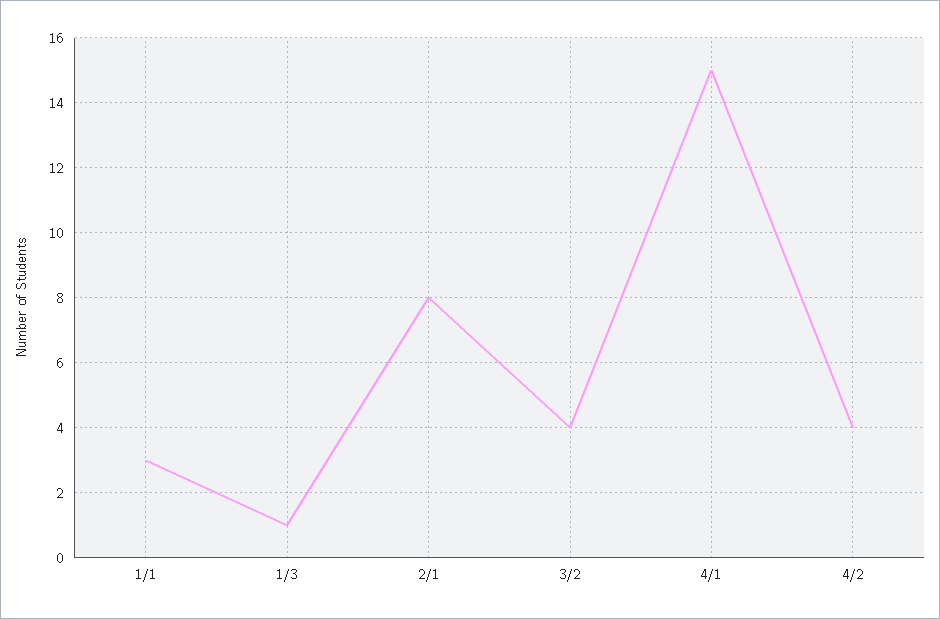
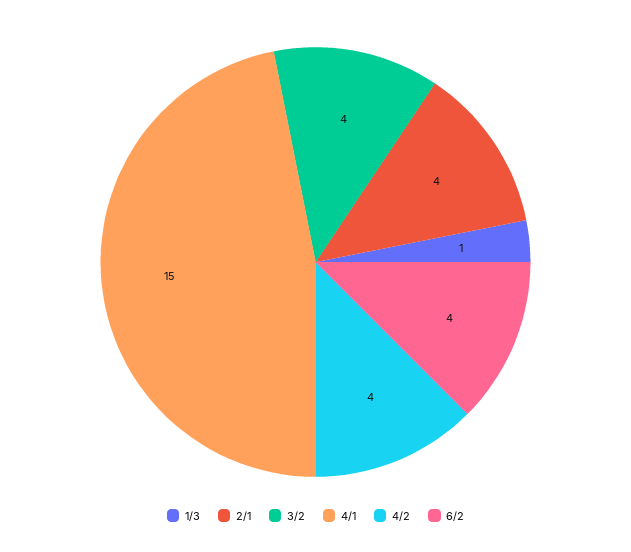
1/1: 3 -> none
2/1: 8 -> 4
6/2: none -> 4

